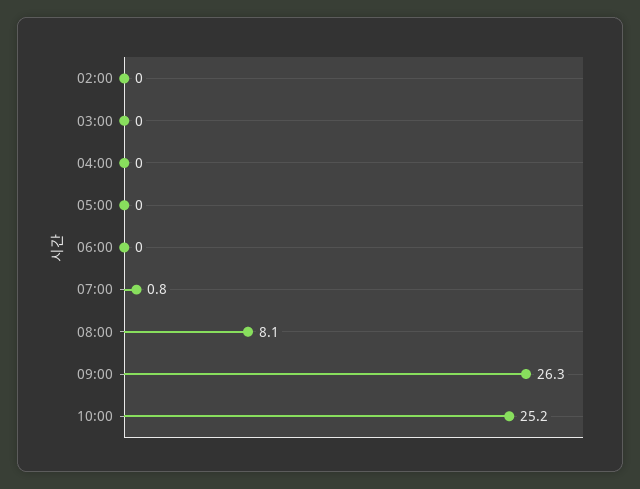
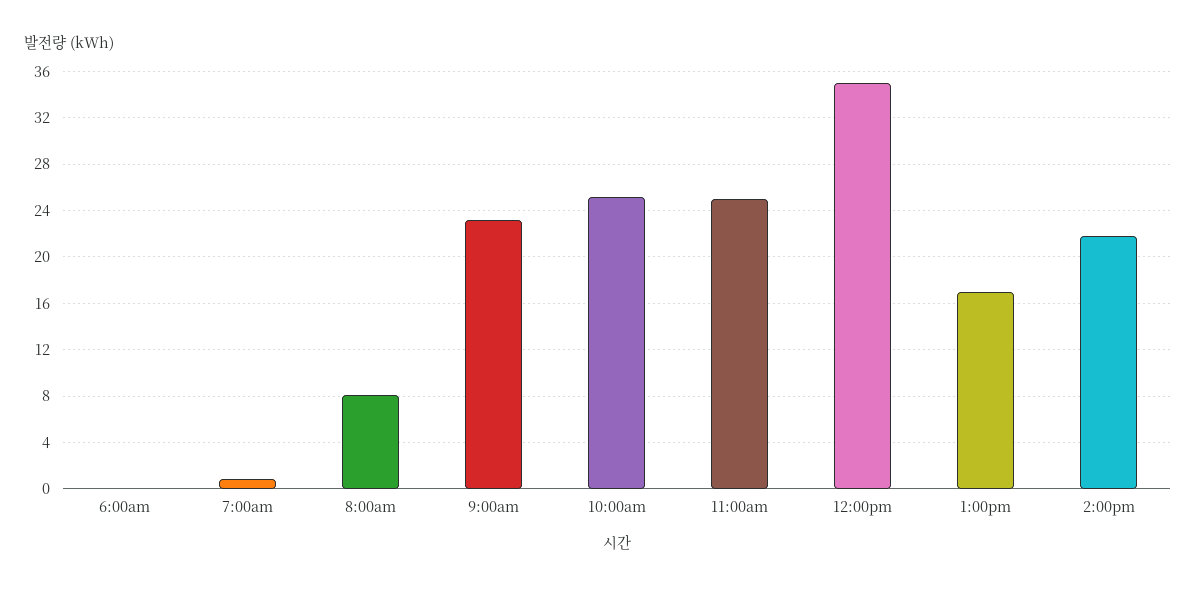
02:00: 0 -> none
03:00: 0 -> none
04:00: 0 -> none
05:00: 0 -> none
09:00: 26.3 -> 23
11:00am: none -> 25
12:00pm: none -> 35
1:00pm: none -> 17
2:00pm: none -> 22

